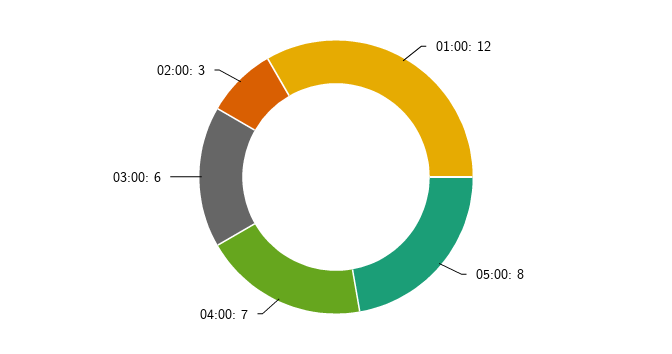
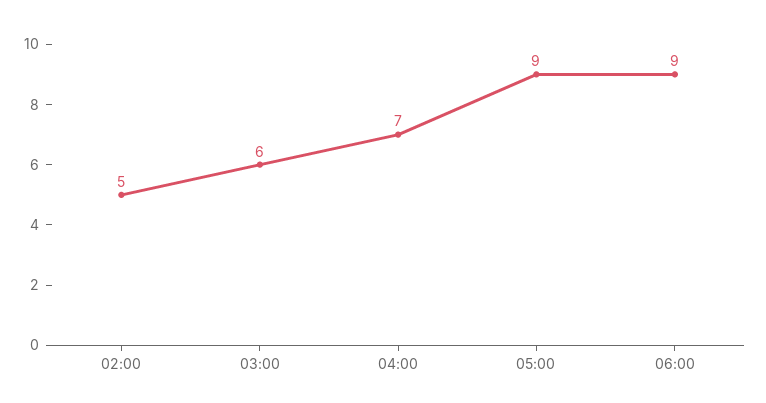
01:00: 12 -> none
05:00: 8 -> 9
02:00: 3 -> 5
06:00: none -> 9

